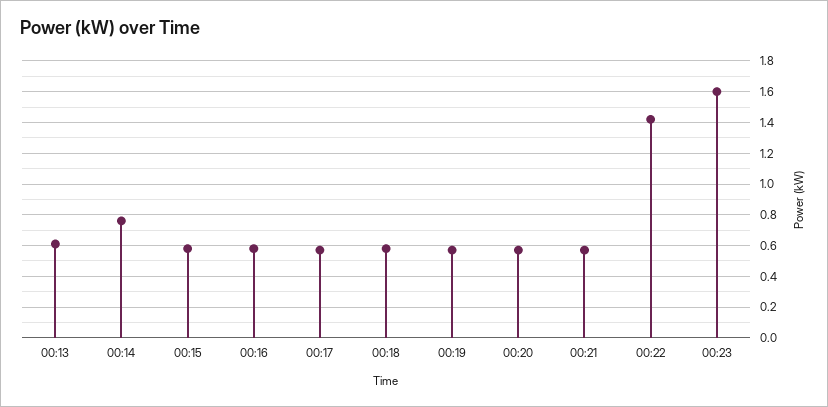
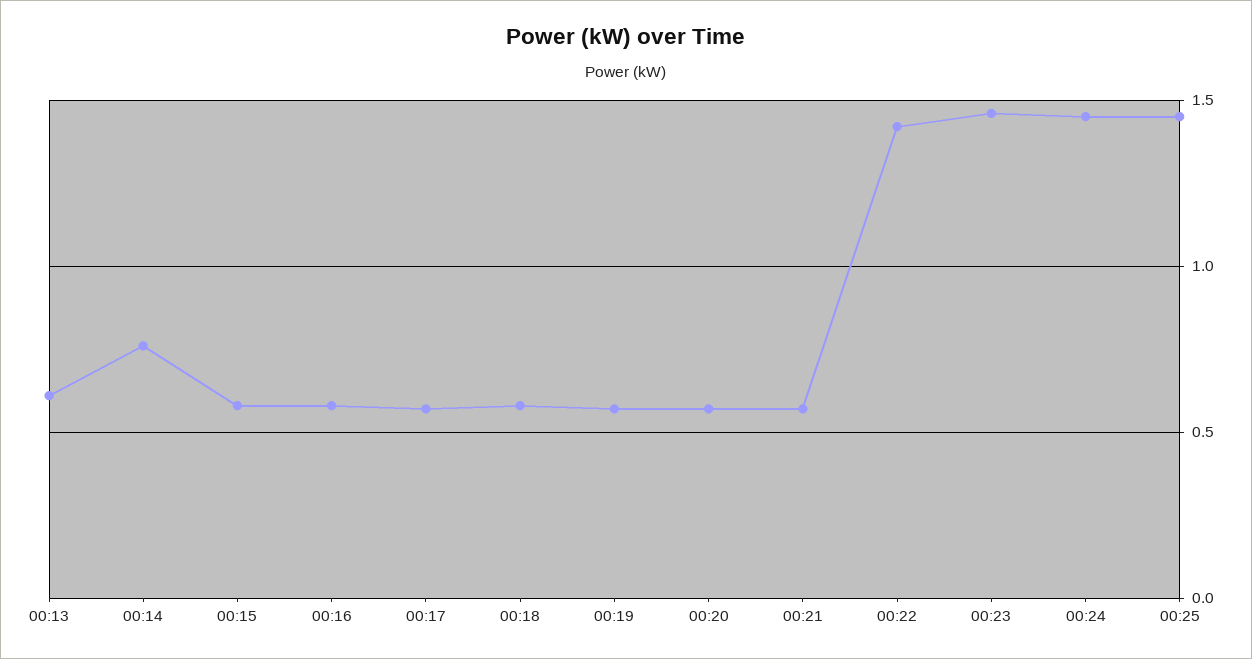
00:23: 1.6 -> 1.45
00:24: none -> 1.45
00:25: none -> 1.45

